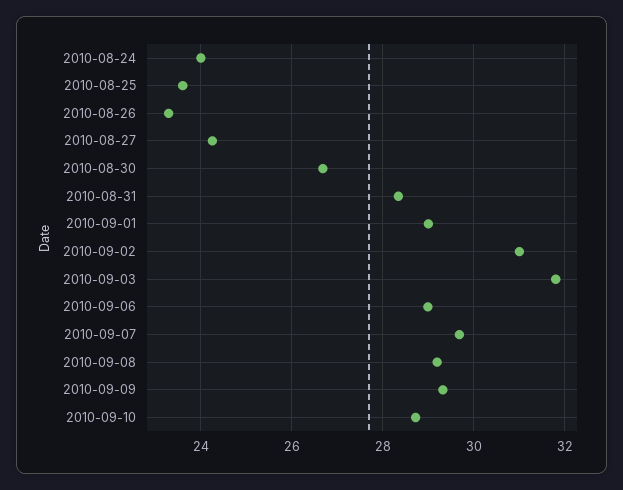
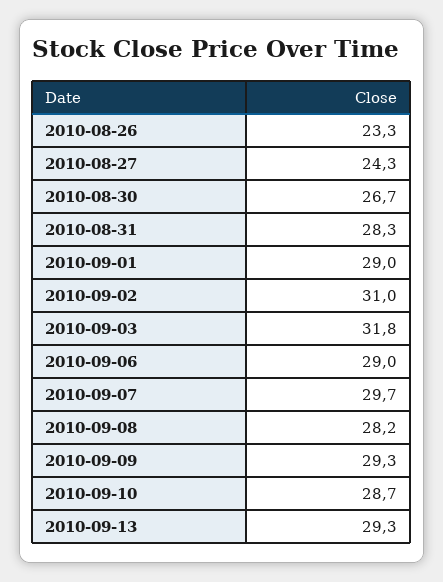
2010-08-24: 24 -> none
2010-08-25: 23.6 -> none
2010-09-08: 29.2 -> 28.2
2010-09-13: none -> 29.3

